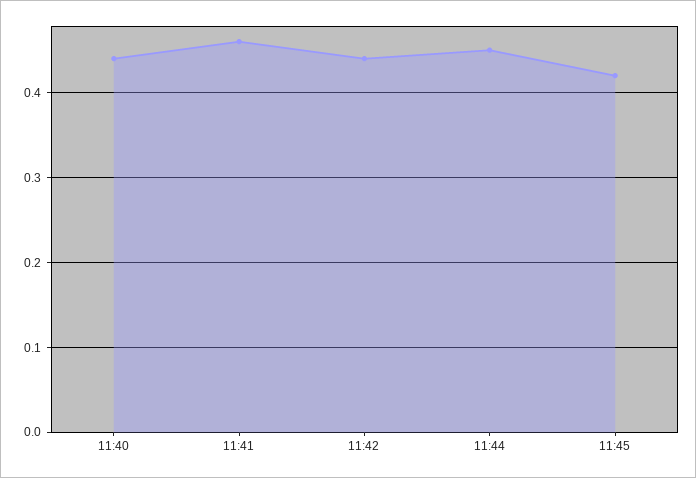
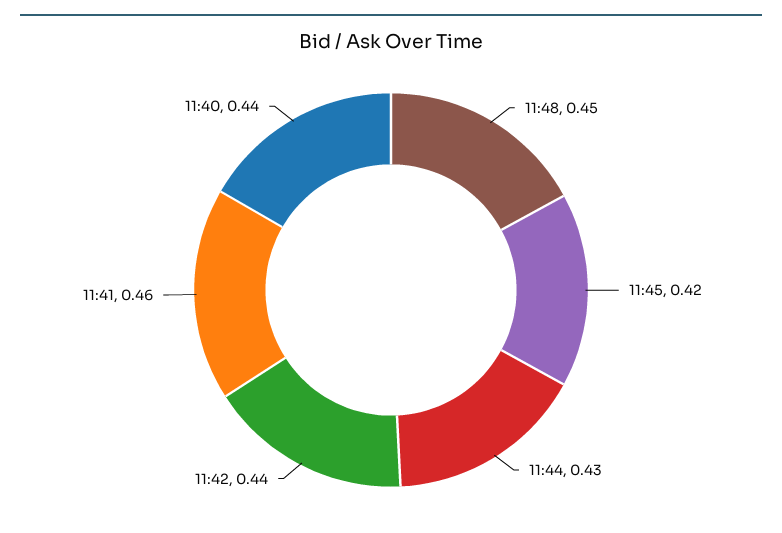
11:44: 0.45 -> 0.43
11:48: none -> 0.45

